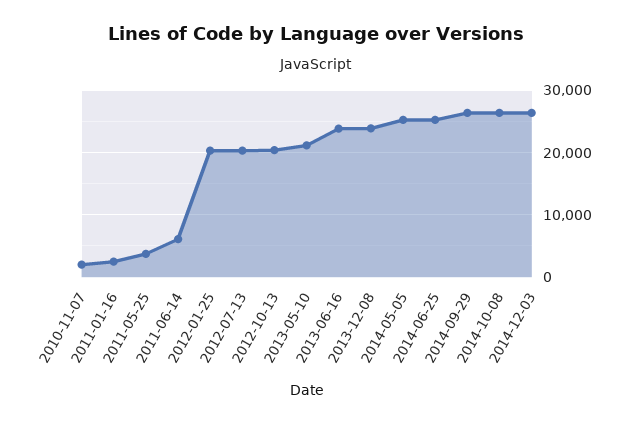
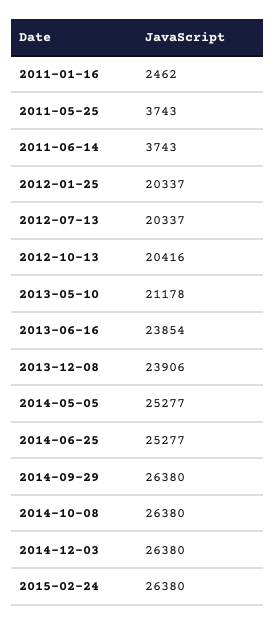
2010-11-07: 2000 -> none
2011-06-14: 6000 -> 3743
2015-02-24: none -> 26380

